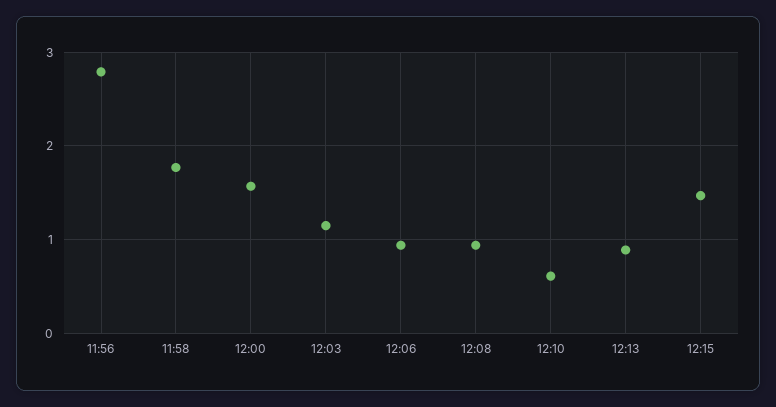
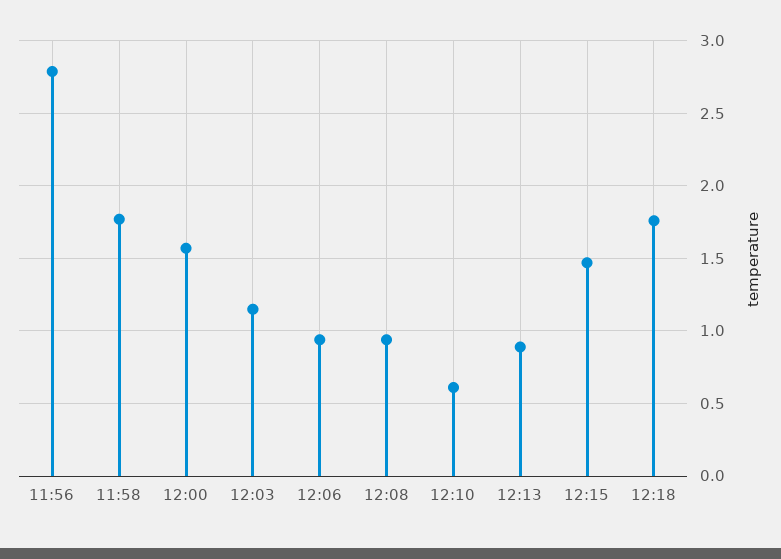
12:18: none -> 1.75

